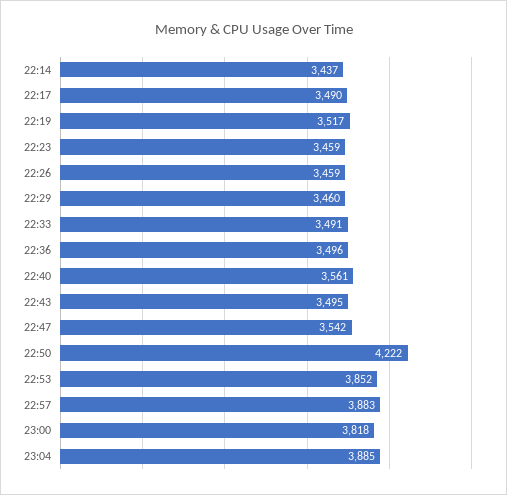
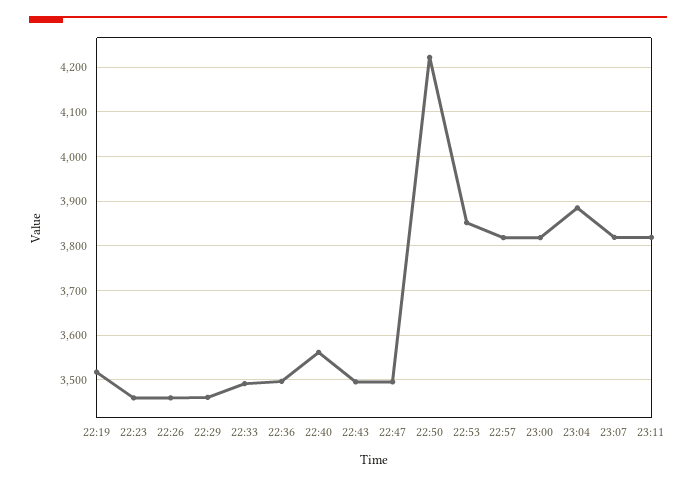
22:14: 3437 -> none
22:17: 3490 -> none
22:47: 3542 -> 3500
22:57: 3883 -> 3820
23:07: none -> 3820
23:11: none -> 3820

